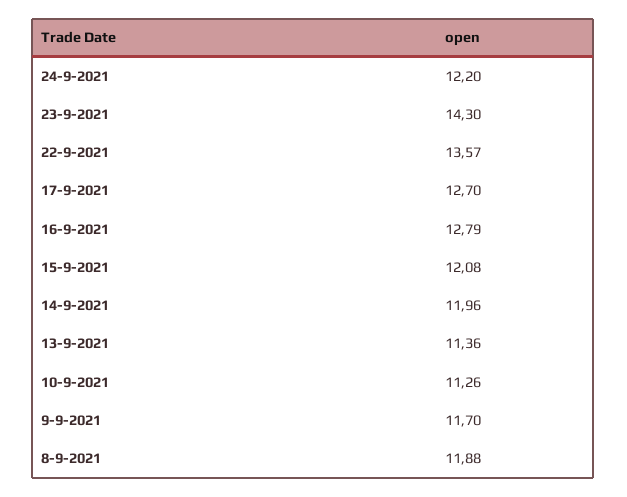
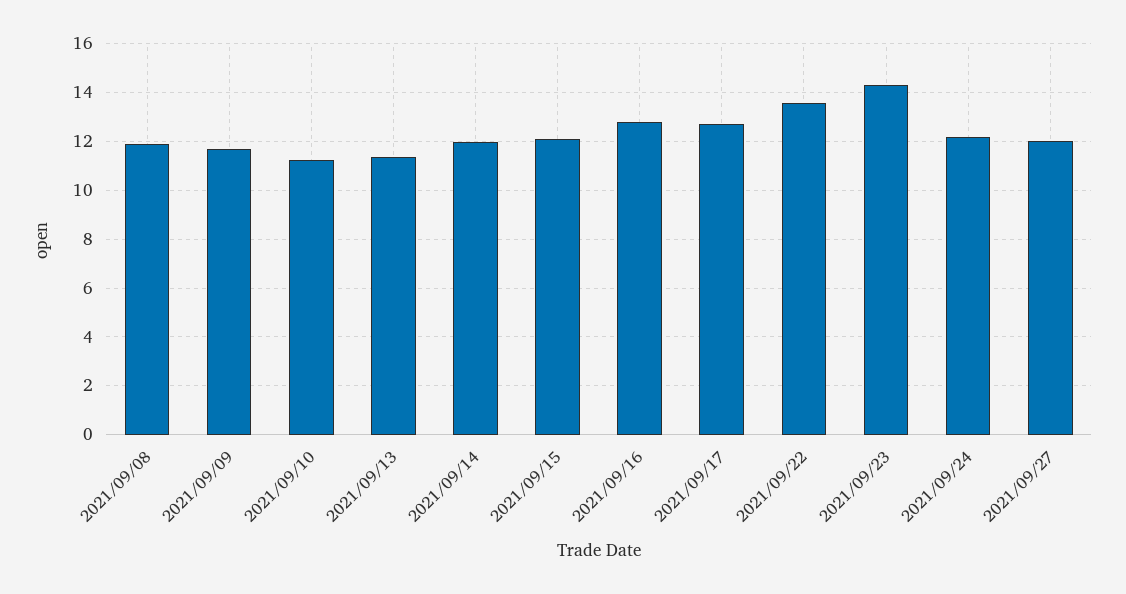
2021/09/27: none -> 12

